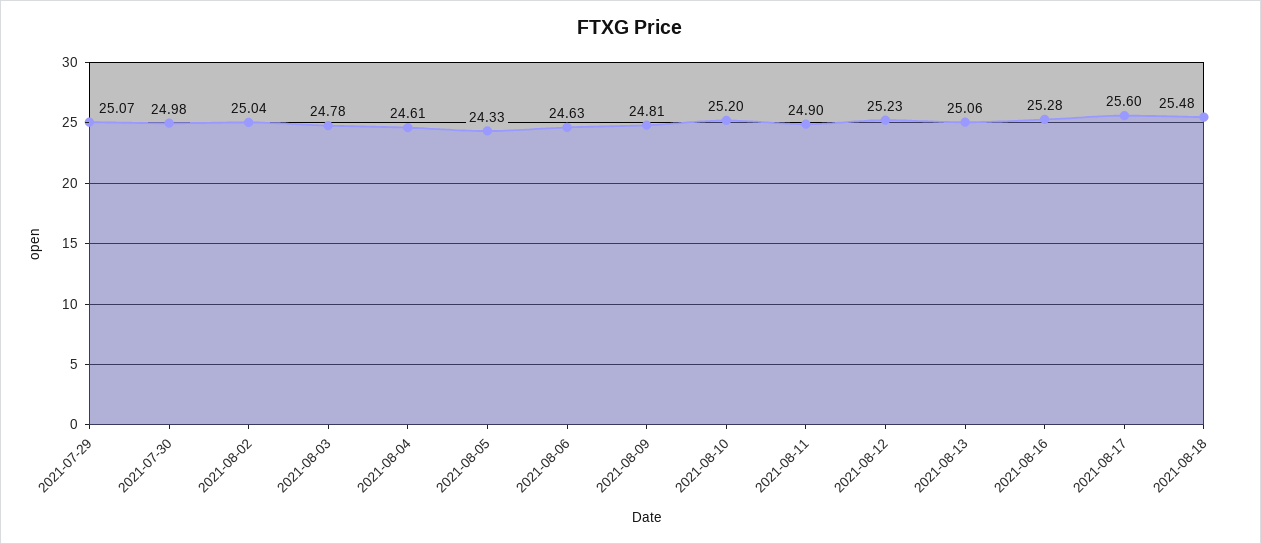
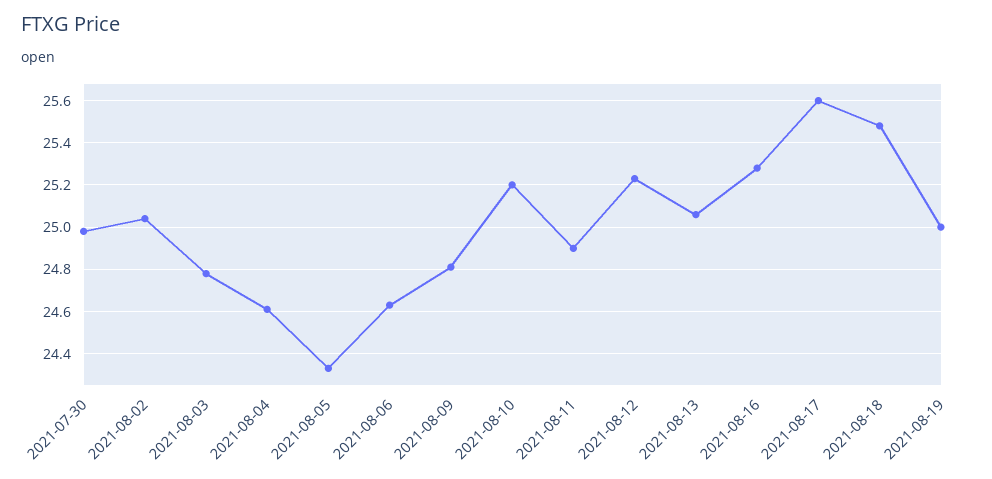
2021-07-29: 25.07 -> none
2021-08-19: none -> 25

